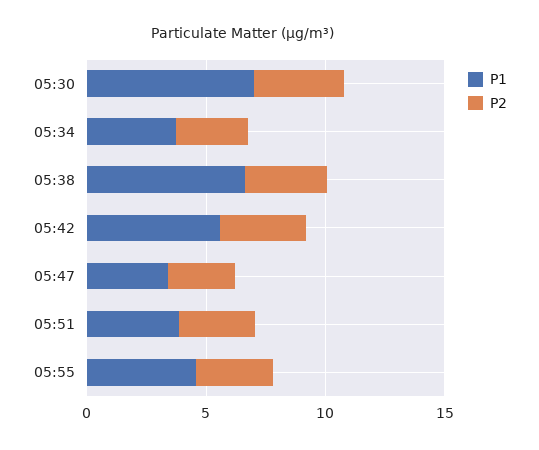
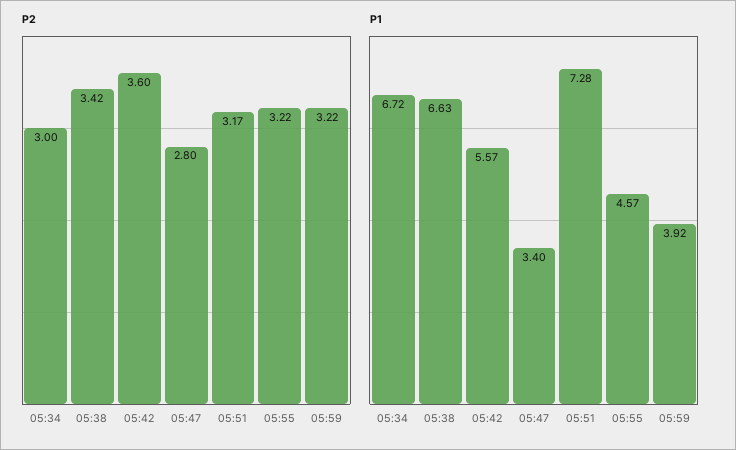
P1, 05:30: 7 -> none
P2, 05:30: 4 -> none
P1, 05:34: 4 -> 6.72
P1, 05:51: 4 -> 7.28
P2, 05:59: none -> 3.22
P1, 05:59: none -> 3.92

